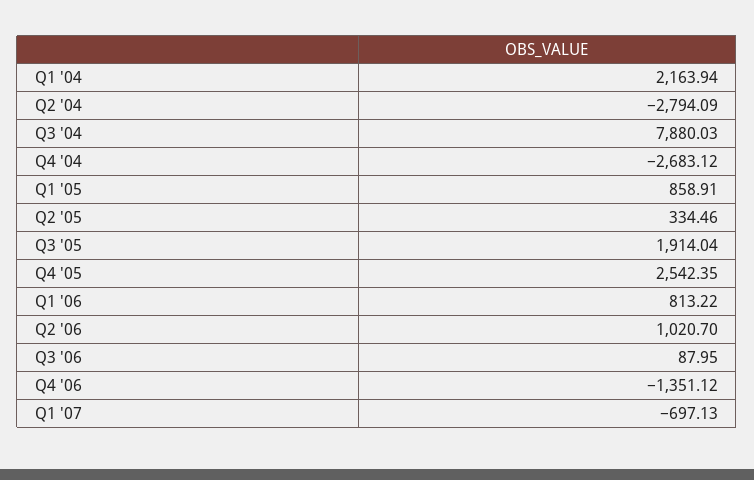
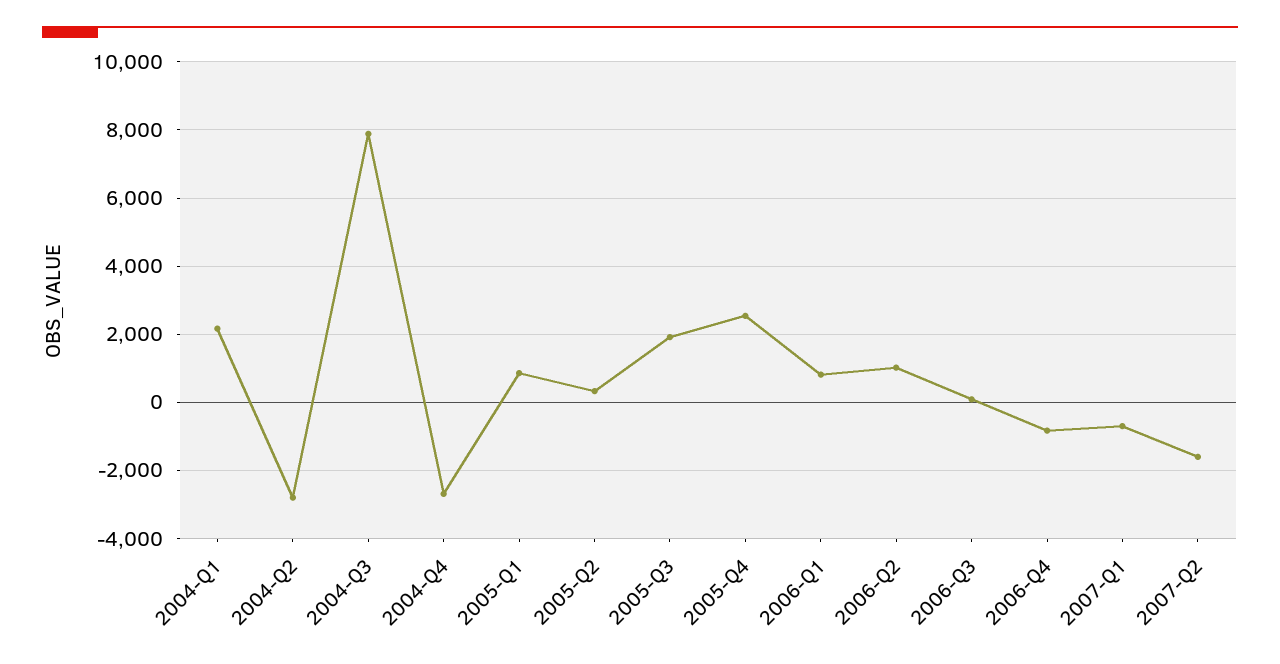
Q4 '06: -1351.12 -> -800
2007-Q2: none -> -1600

